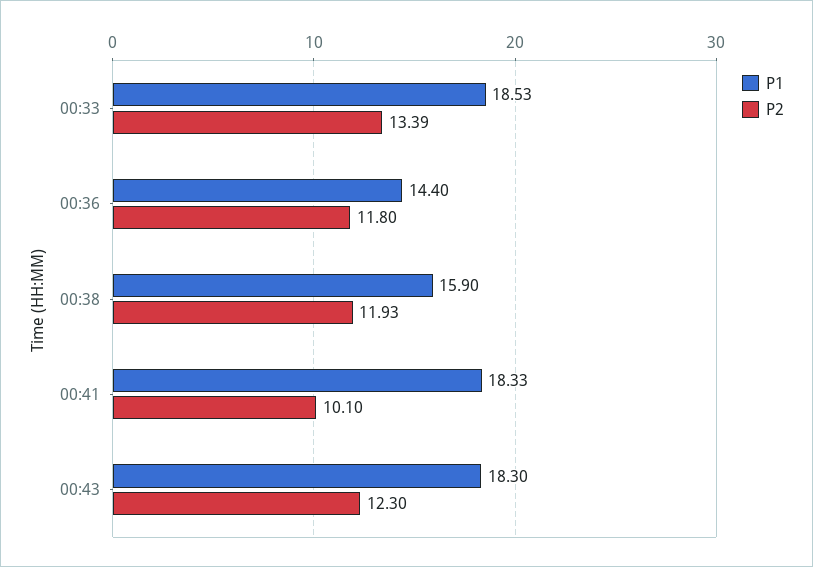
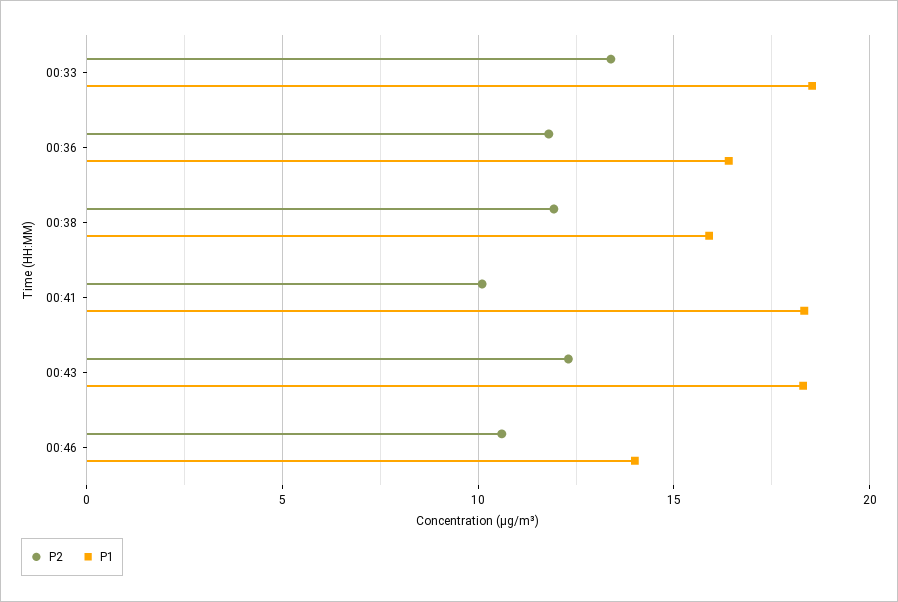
P1, 00:36: 14.4 -> 16.5
P2, 00:46: none -> 10.5
P1, 00:46: none -> 14

